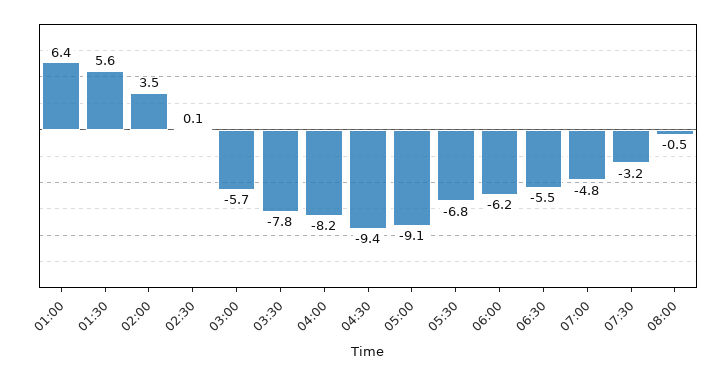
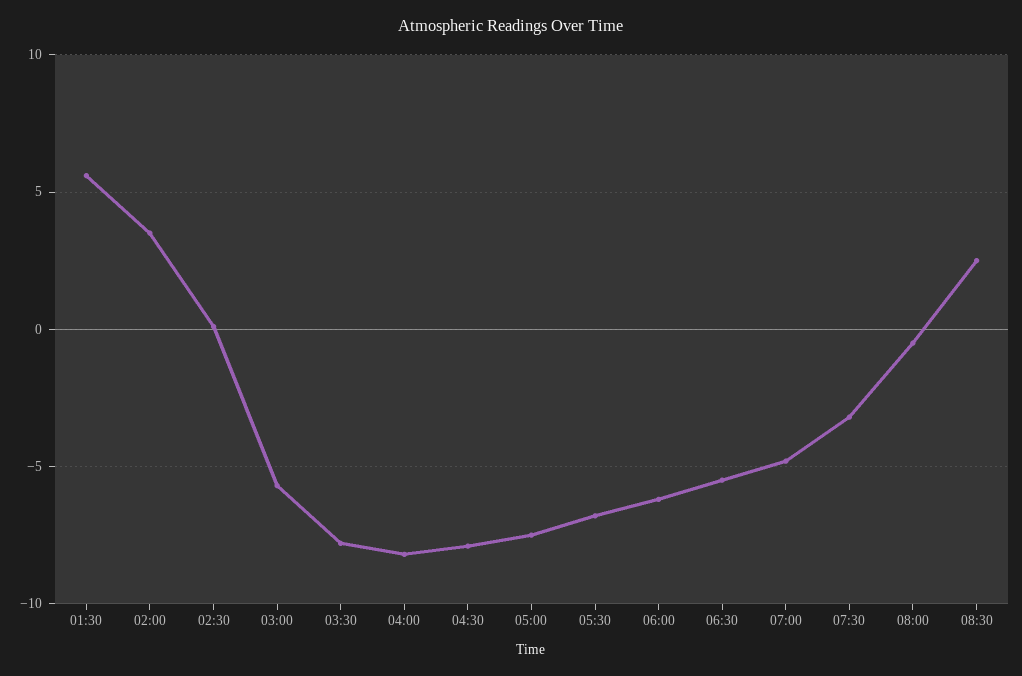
01:00: 6.4 -> none
04:30: -9.4 -> -8
05:00: -9.1 -> -7.5
08:30: none -> 2.5

